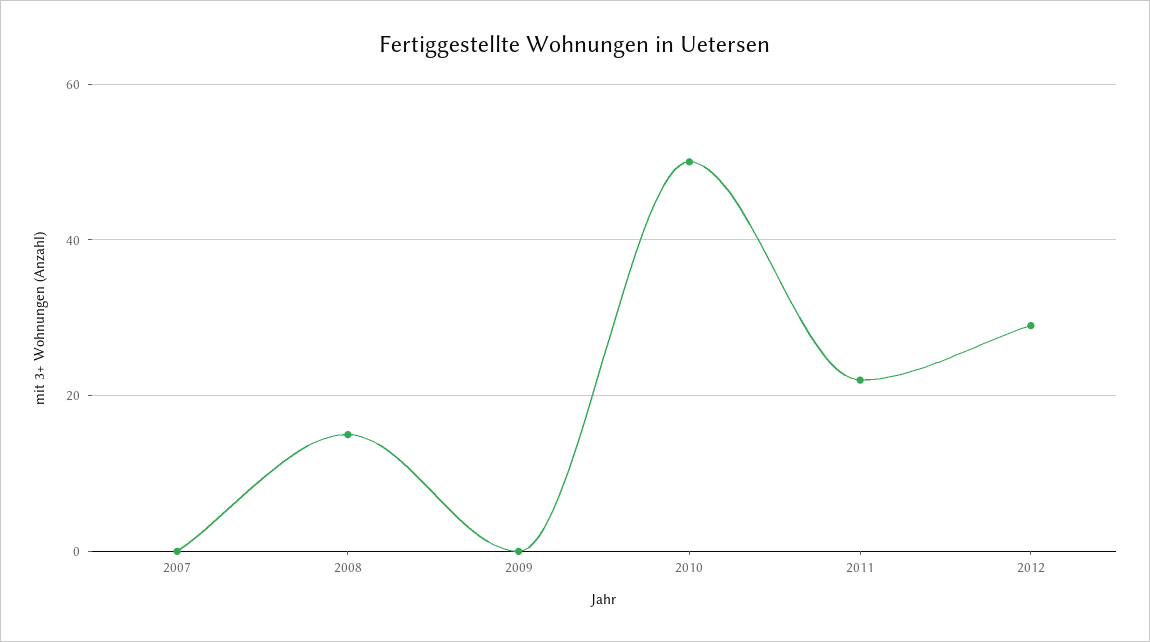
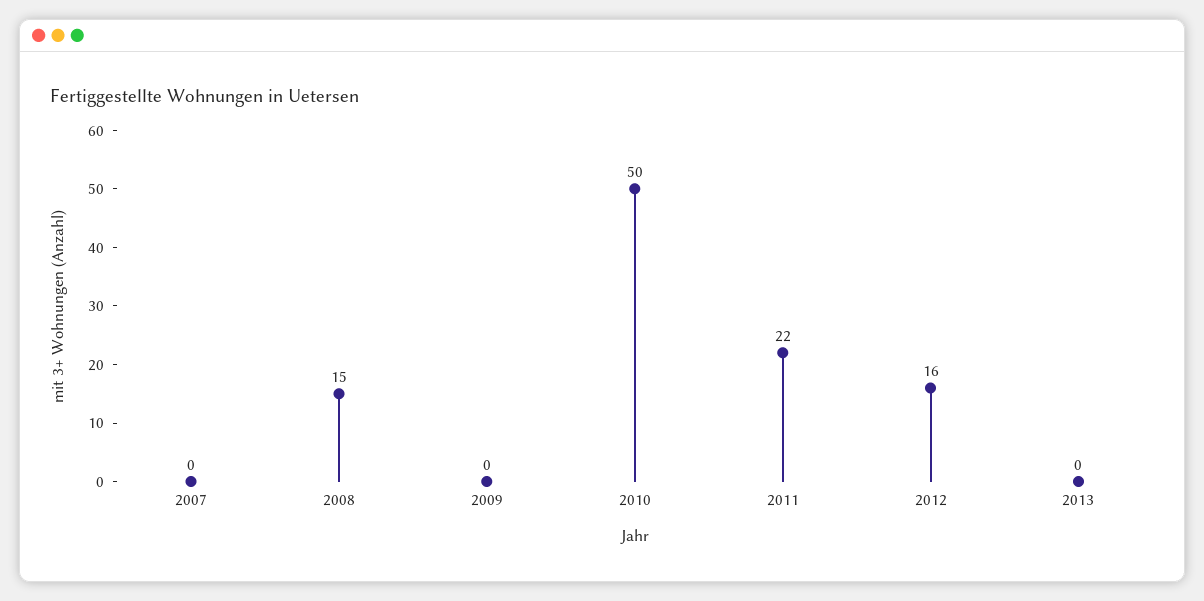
2012: 30 -> 16
2013: none -> 0

